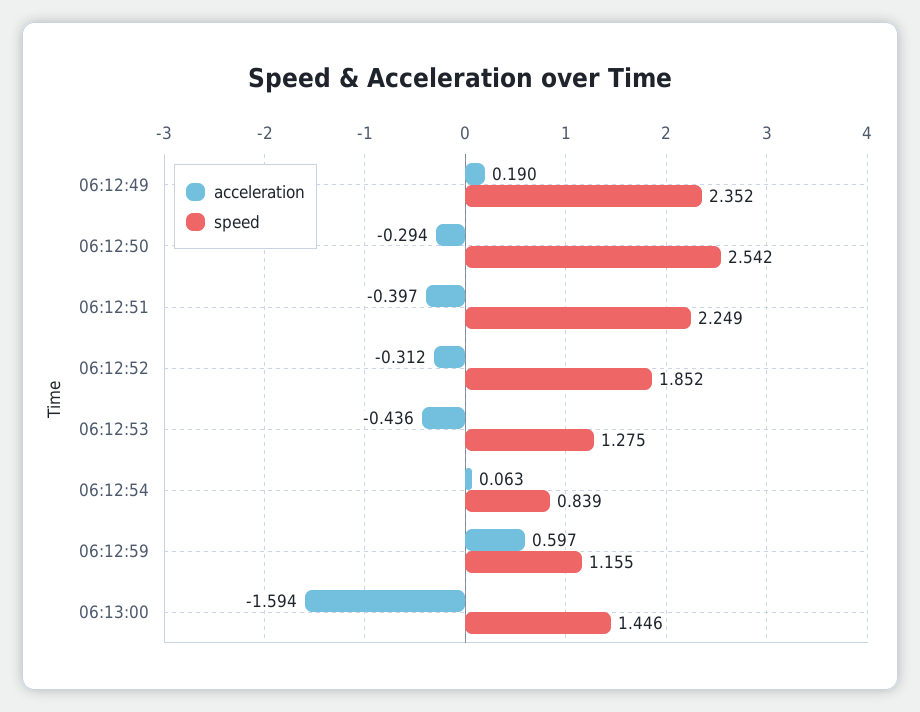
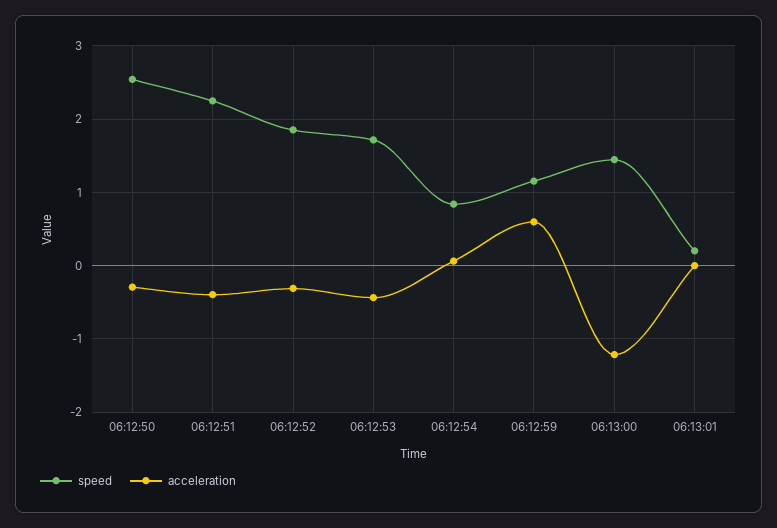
acceleration, 06:12:49: 0.19 -> none
speed, 06:12:49: 2.352 -> none
speed, 06:12:53: 1.275 -> 1.7
acceleration, 06:13:00: -1.594 -> -1.2
speed, 06:13:01: none -> 0.2
acceleration, 06:13:01: none -> 0

